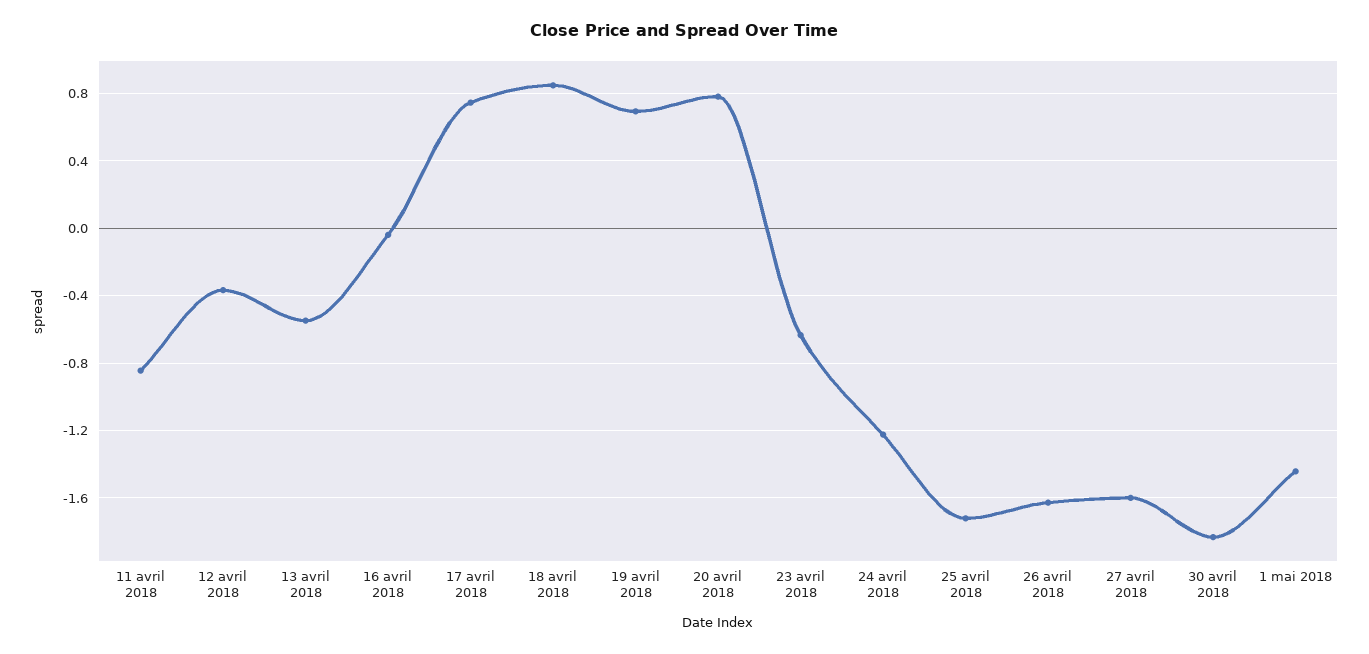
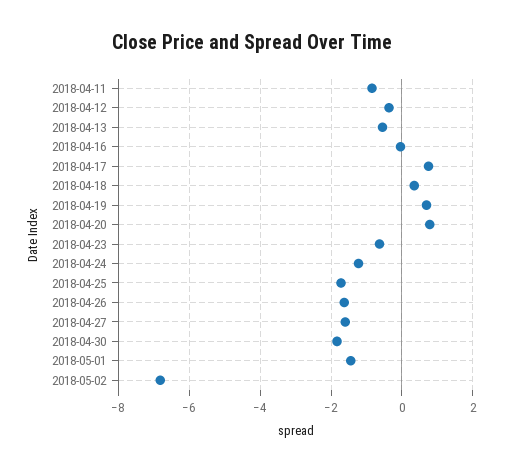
18 avril 2018: 0.85 -> 0.4
2018-05-02: none -> -6.8

